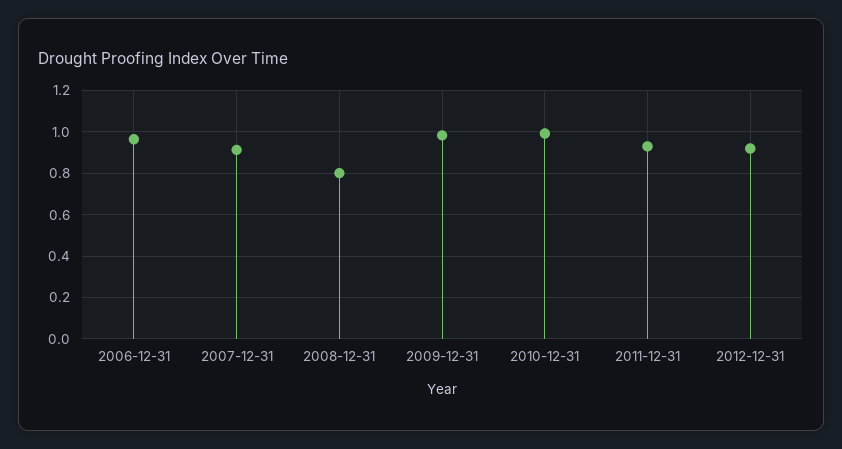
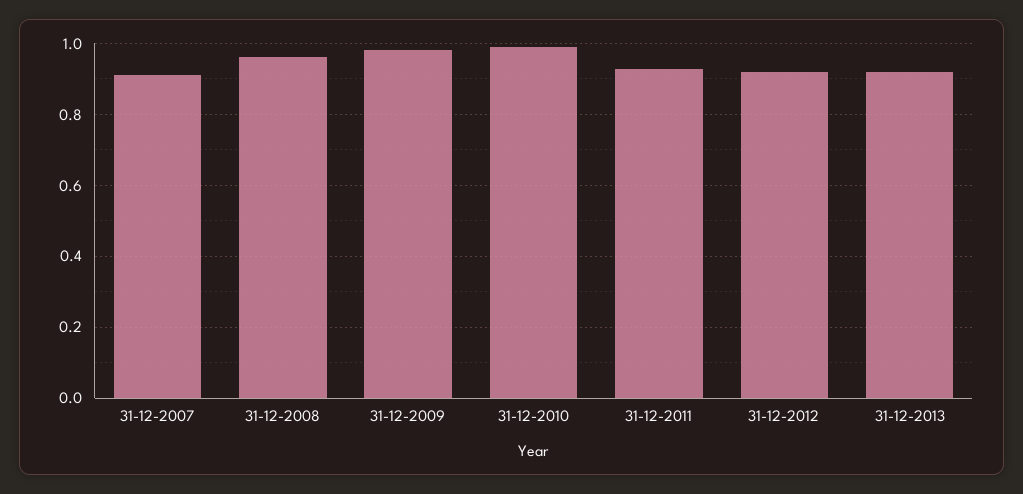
2006-12-31: 0.95 -> none
2008-12-31: 0.8 -> 0.96
31-12-2013: none -> 0.92

